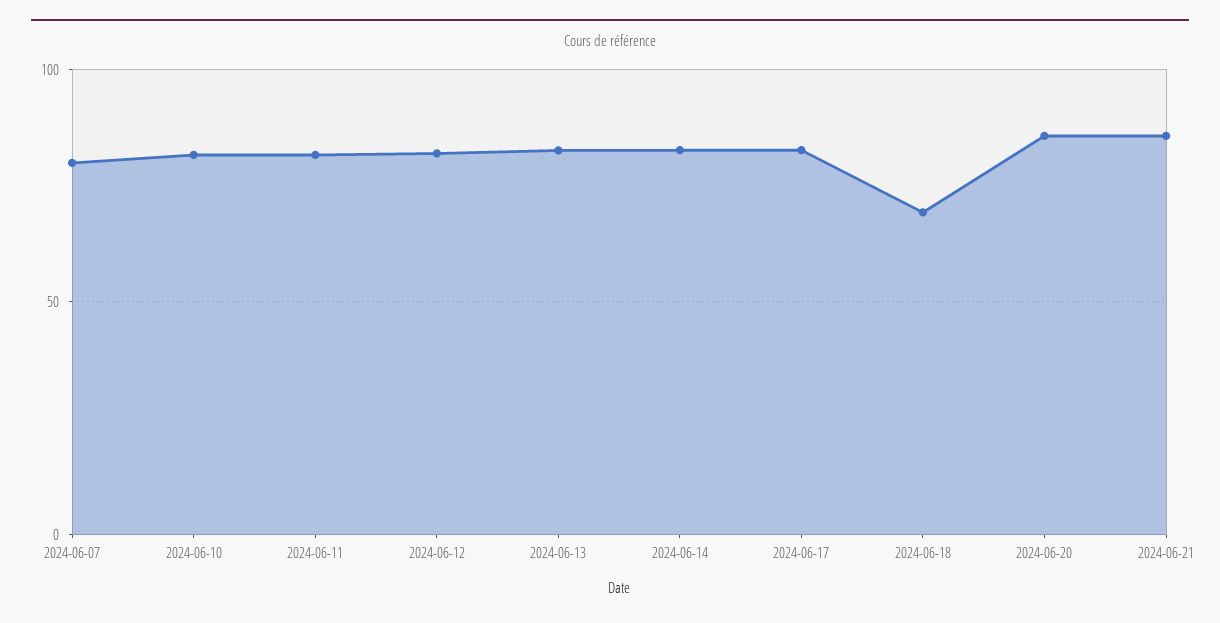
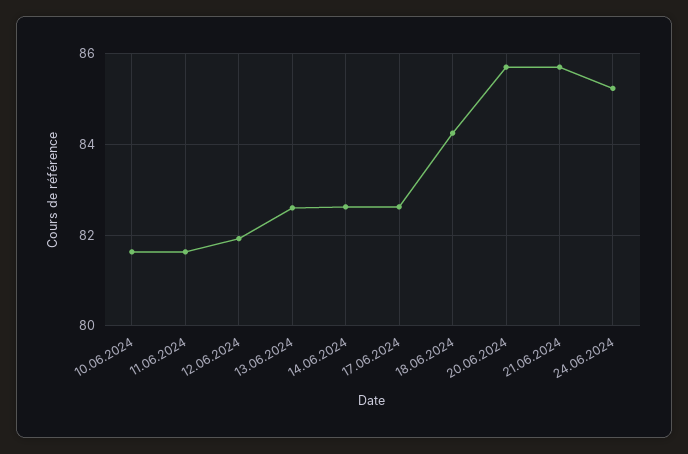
2024-06-07: 80 -> none
2024-06-18: 70 -> 84.2
24.06.2024: none -> 85.2

